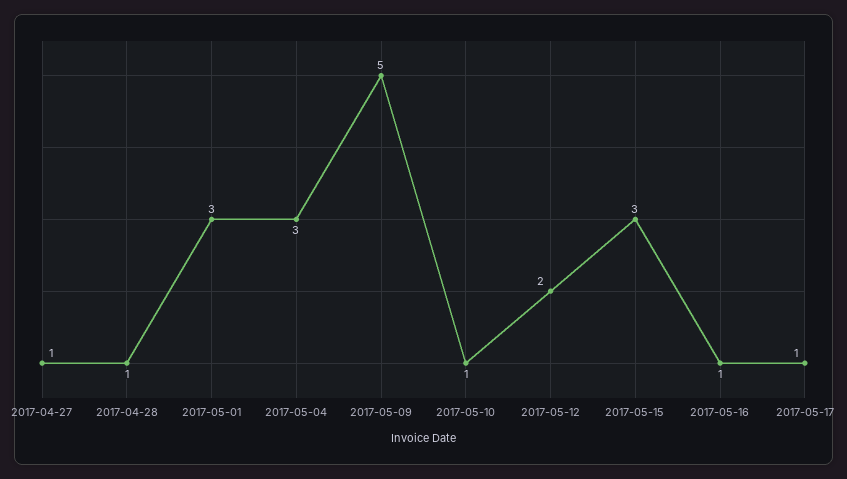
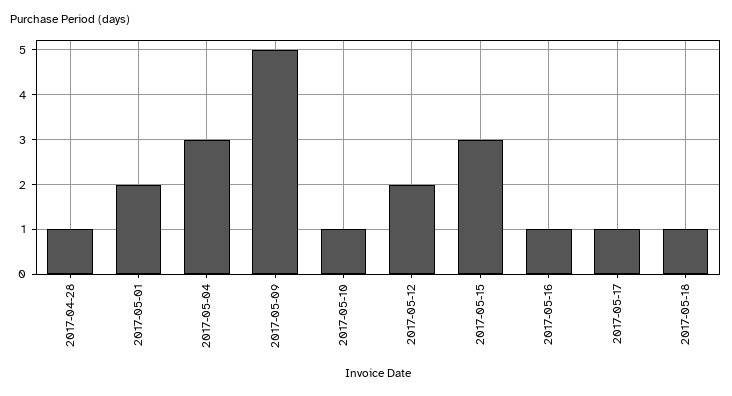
2017-04-27: 1 -> none
2017-05-01: 3 -> 2
2017-05-18: none -> 1

